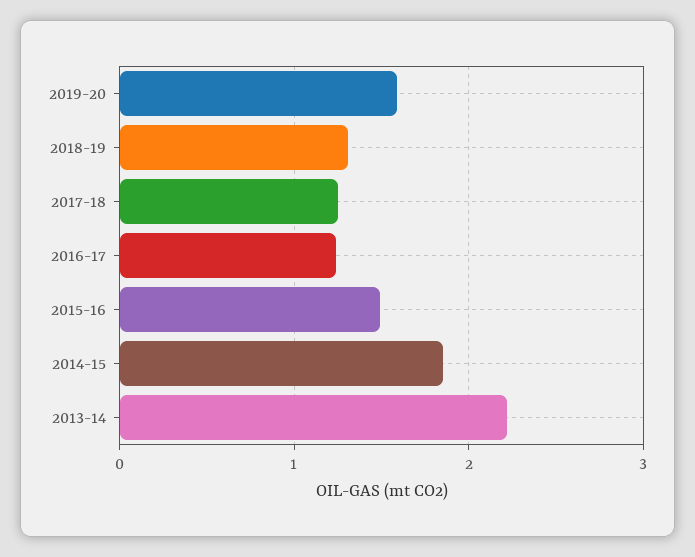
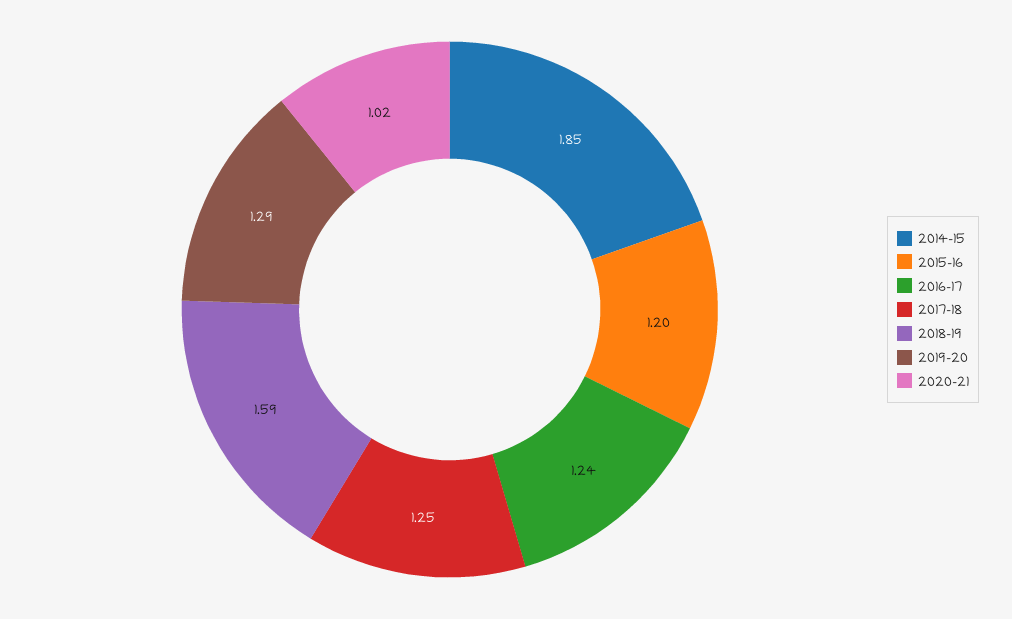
2019-20: 1.6 -> 1.29
2018-19: 1.3 -> 1.59
2015-16: 1.5 -> 1.2
2013-14: 2.2 -> none
2020-21: none -> 1.02

